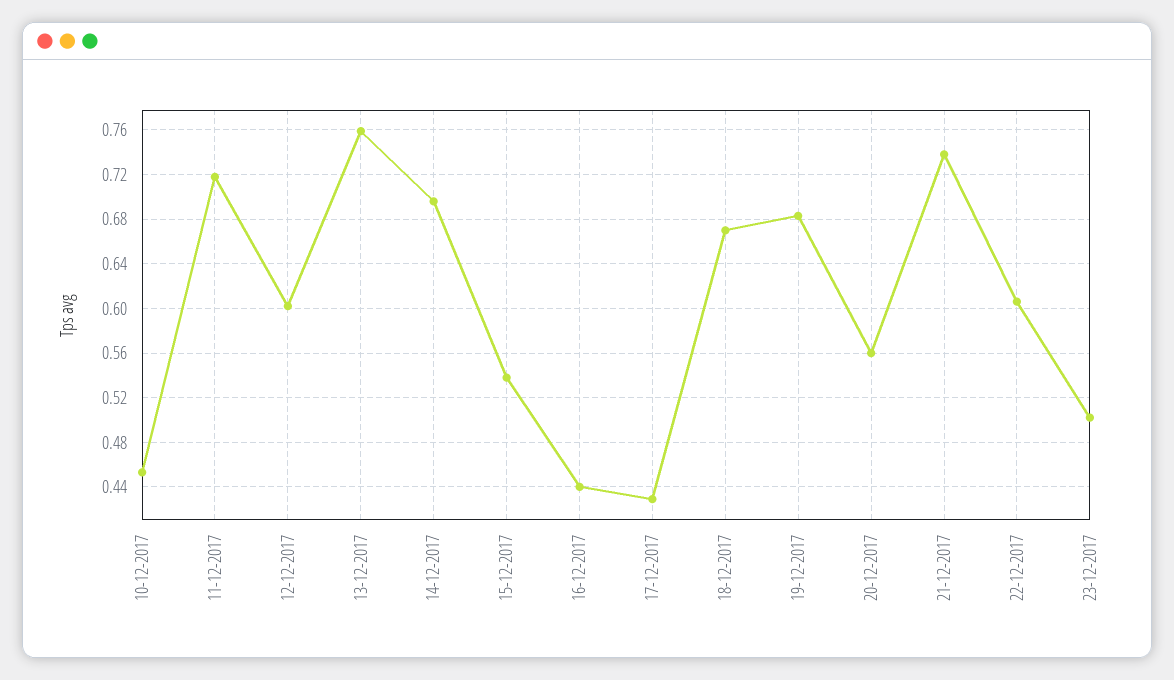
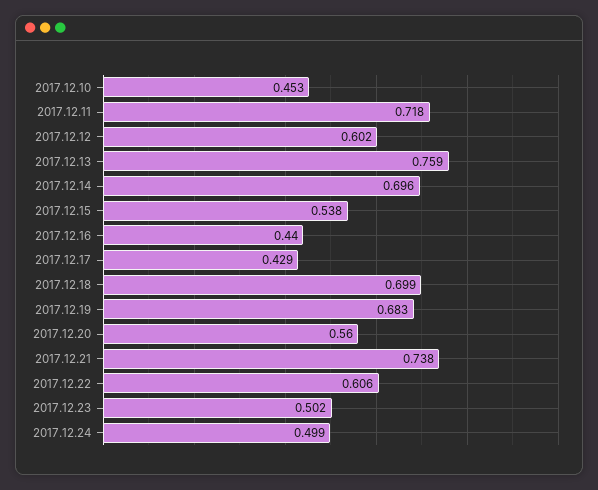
18-12-2017: 0.67 -> 0.699
2017.12.24: none -> 0.499

